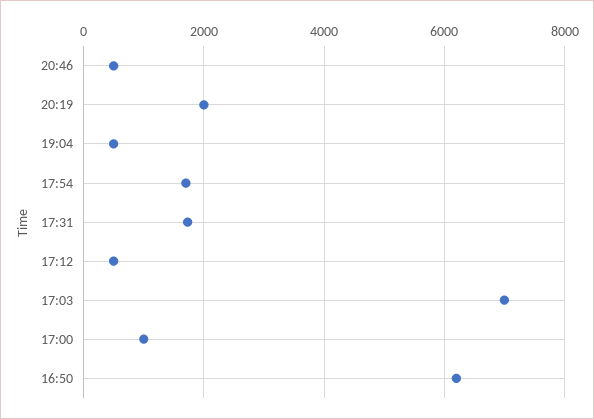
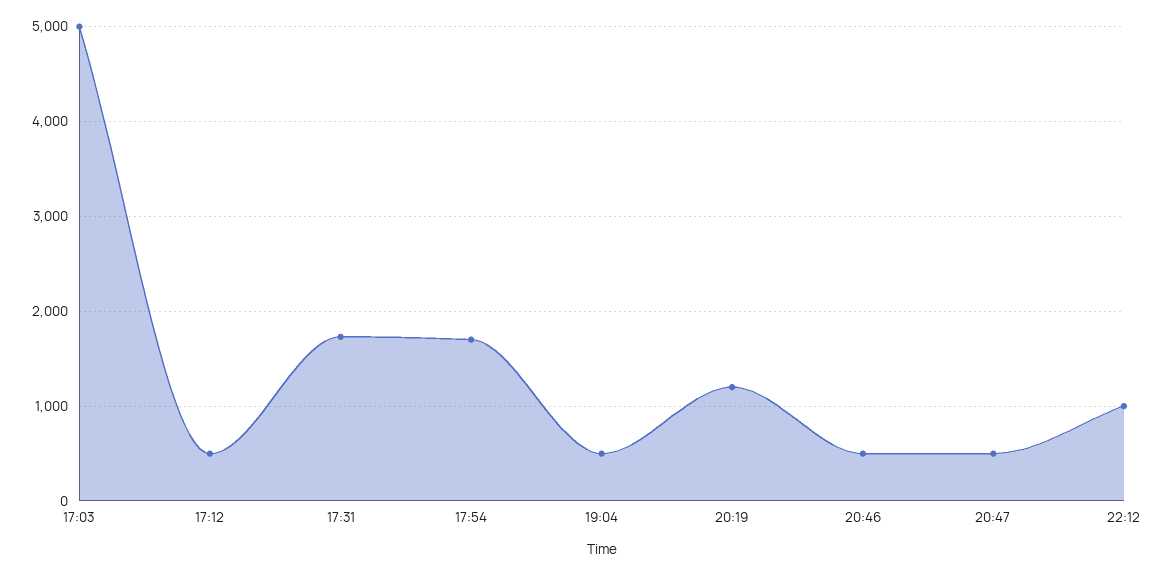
20:19: 2000 -> 1200
17:03: 7000 -> 5000
17:00: 1000 -> none
16:50: 6200 -> none
20:47: none -> 500
22:12: none -> 1000

